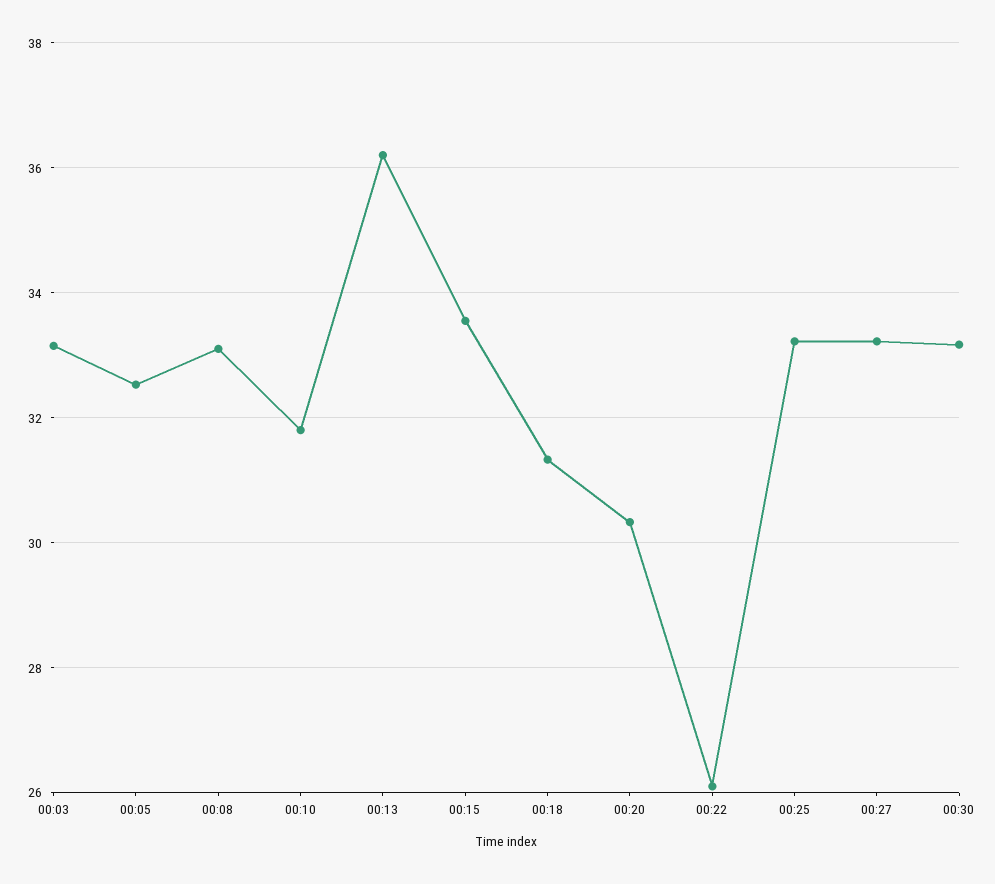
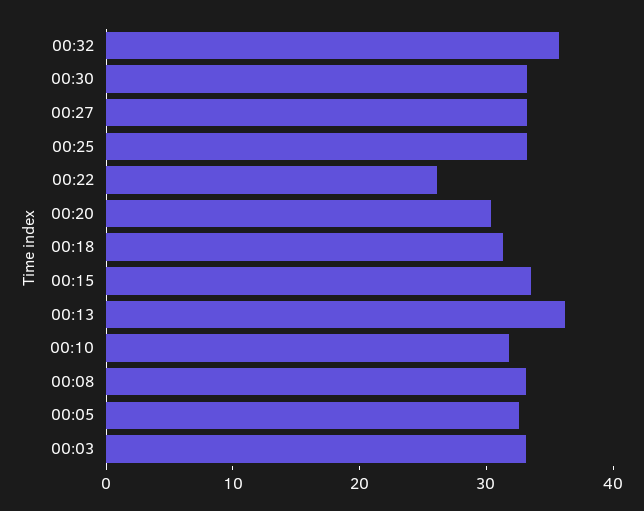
00:32: none -> 36

